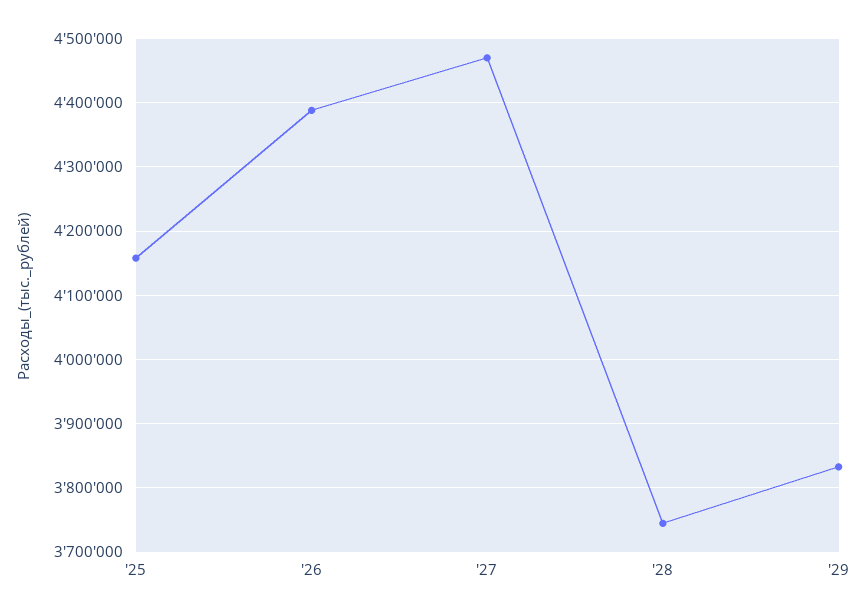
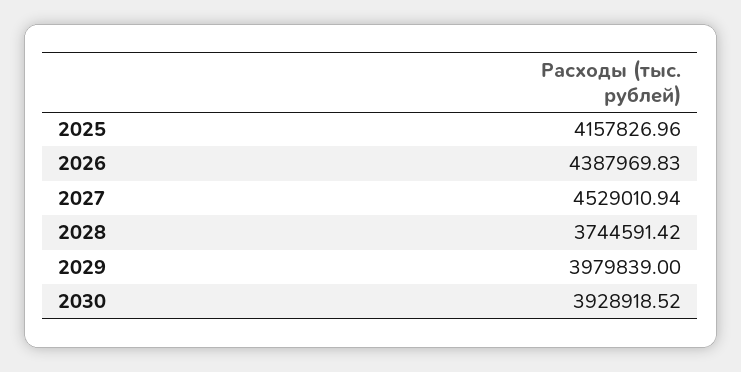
'27: 4470000 -> 4529010.94
'29: 3830000 -> 3979839
2030: none -> 3928918.52

